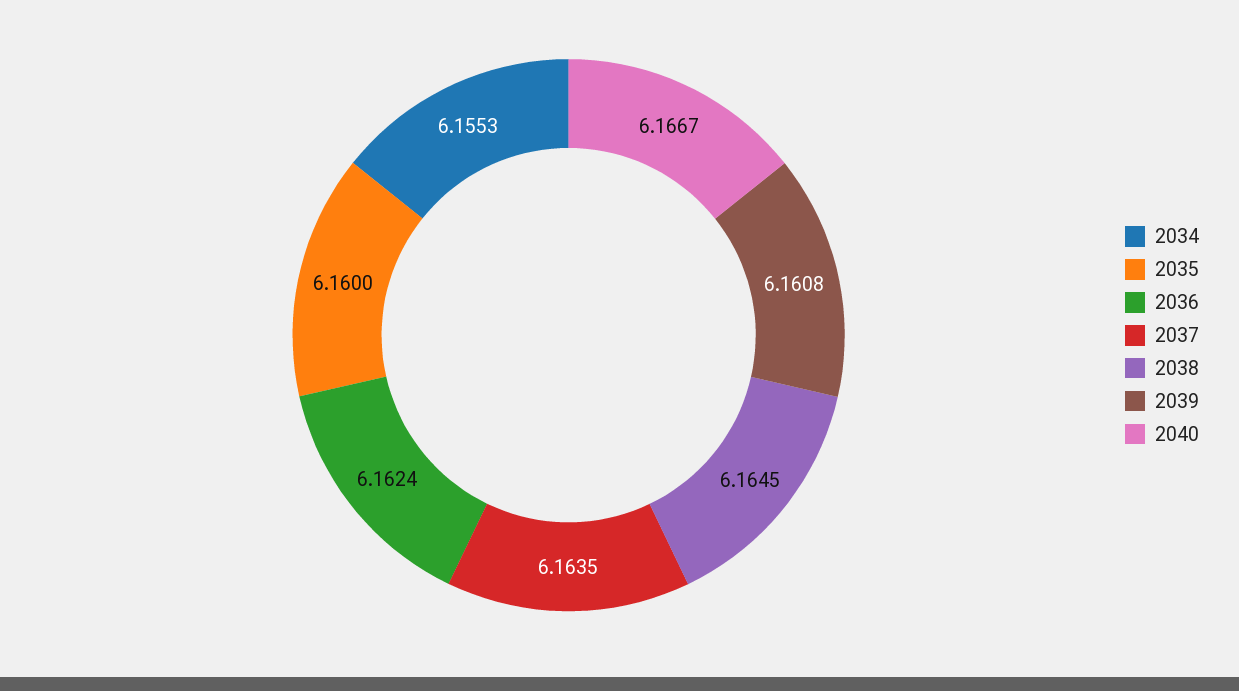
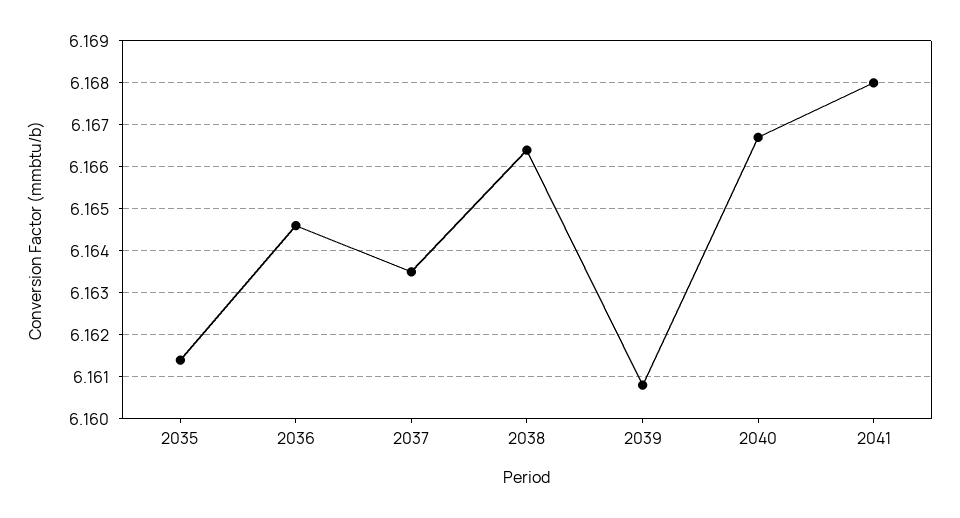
2034: 6.1553 -> none
2035: 6.16 -> 6.1615
2036: 6.1624 -> 6.1645
2038: 6.1645 -> 6.1665
2041: none -> 6.168

